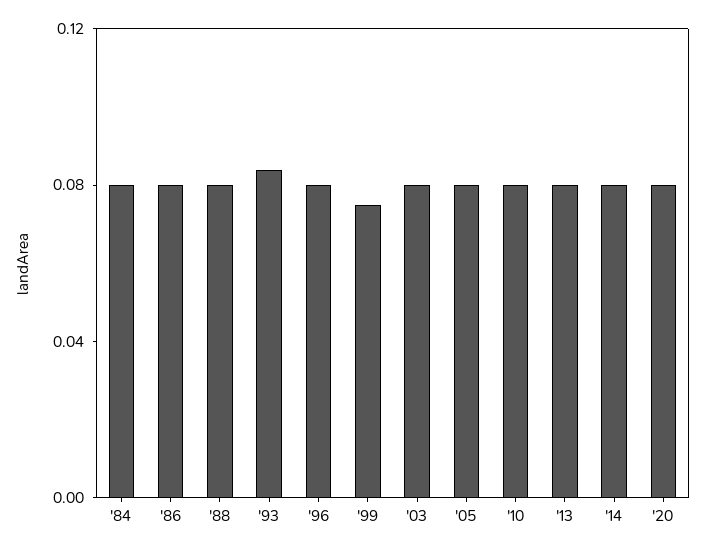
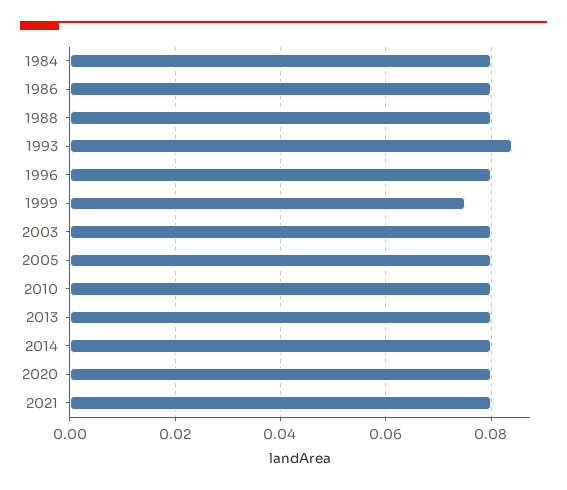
2021: none -> 0.08

